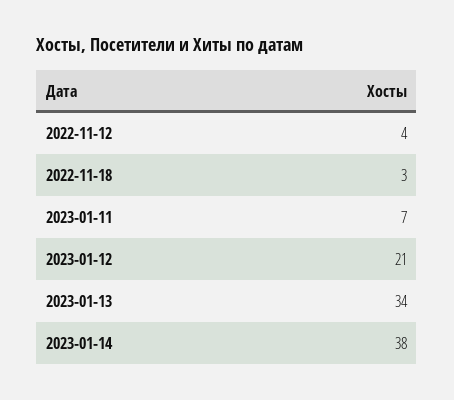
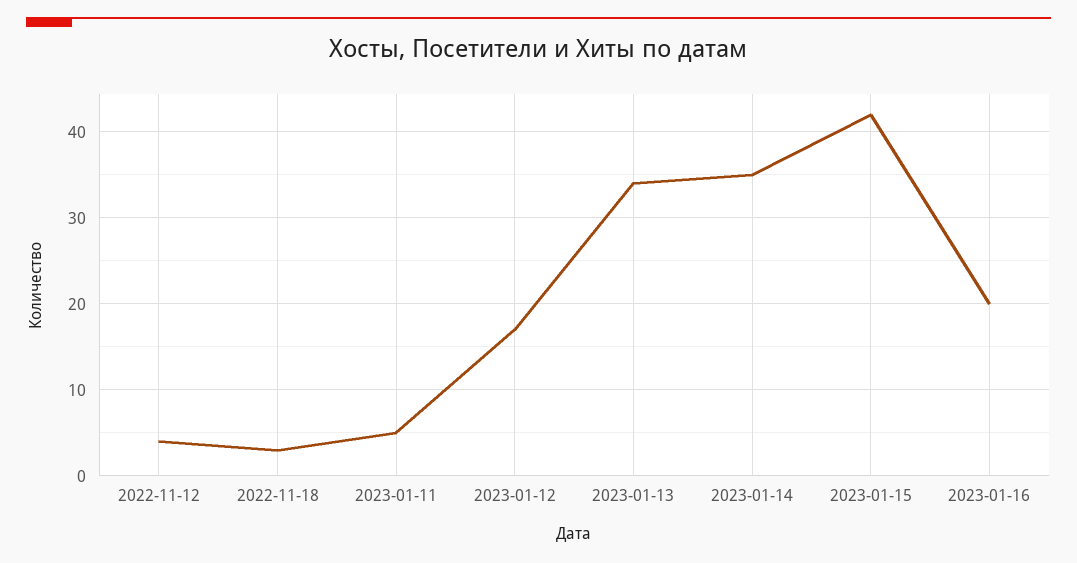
2023-01-11: 7 -> 5
2023-01-12: 21 -> 17
2023-01-14: 38 -> 35
2023-01-15: none -> 42
2023-01-16: none -> 20

